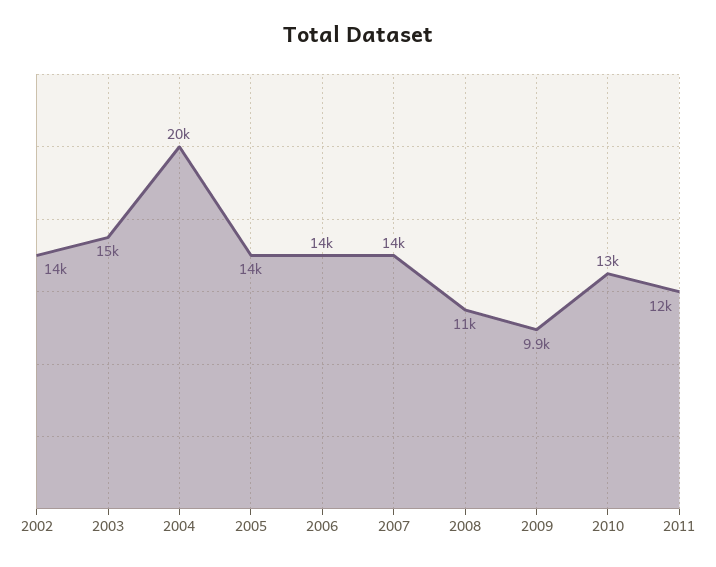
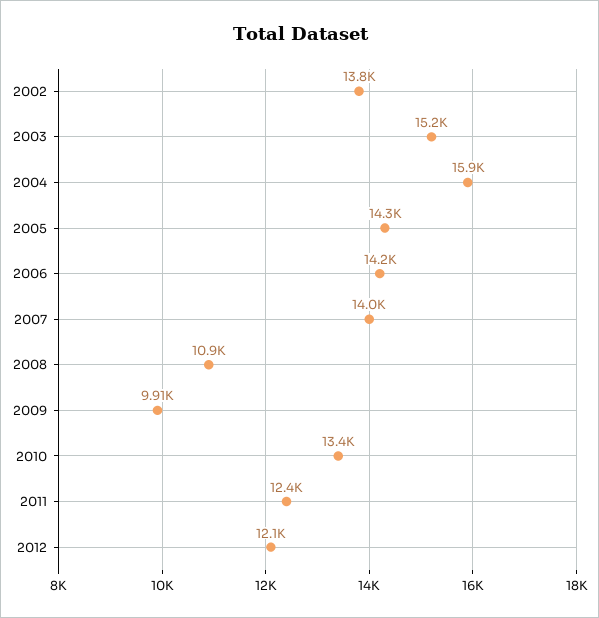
2004: 20000 -> 15900
2012: none -> 12100

